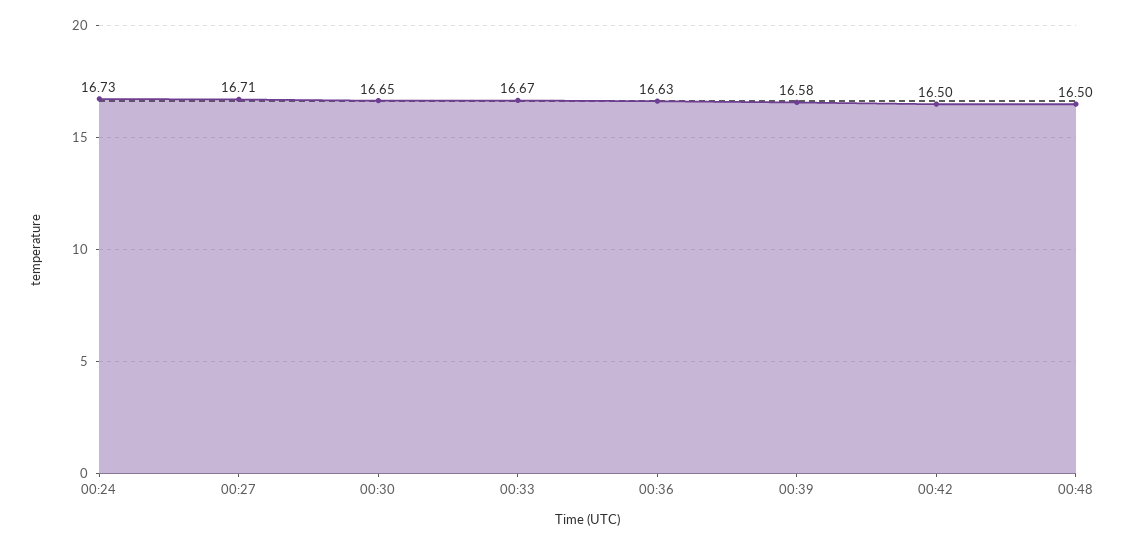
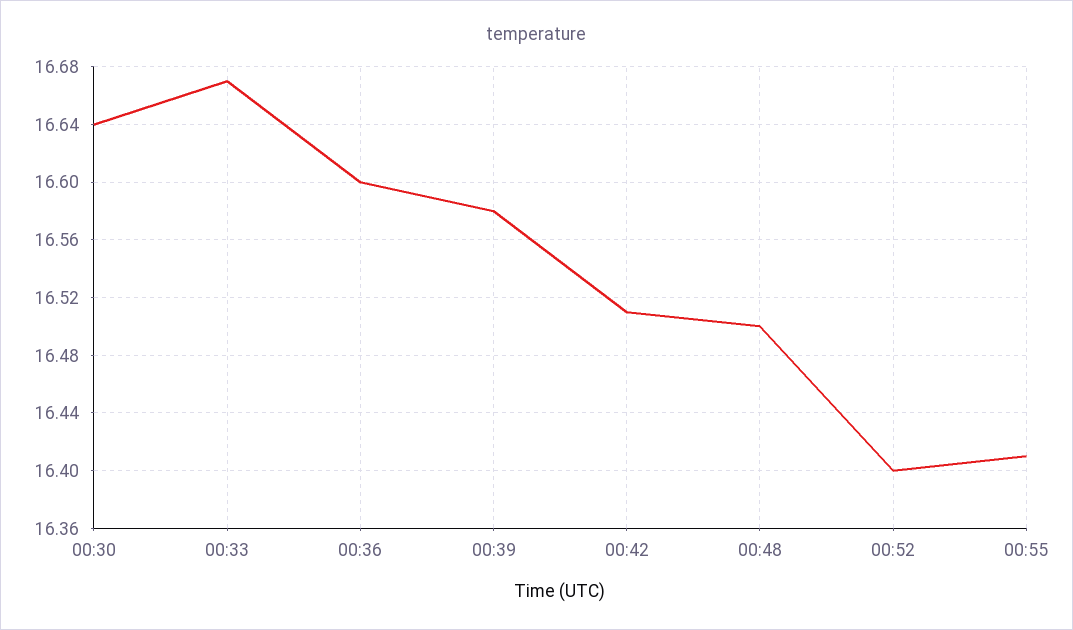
00:24: 16.73 -> none
00:27: 16.71 -> none
00:30: 16.65 -> 16.64
00:36: 16.63 -> 16.6
00:42: 16.5 -> 16.51
00:52: none -> 16.4
00:55: none -> 16.41

